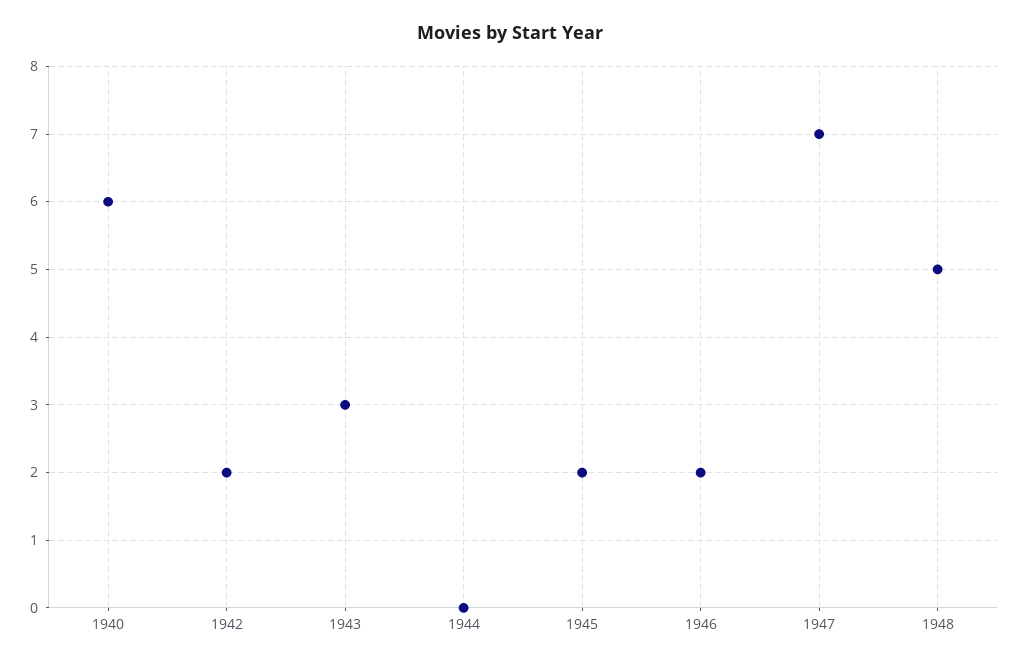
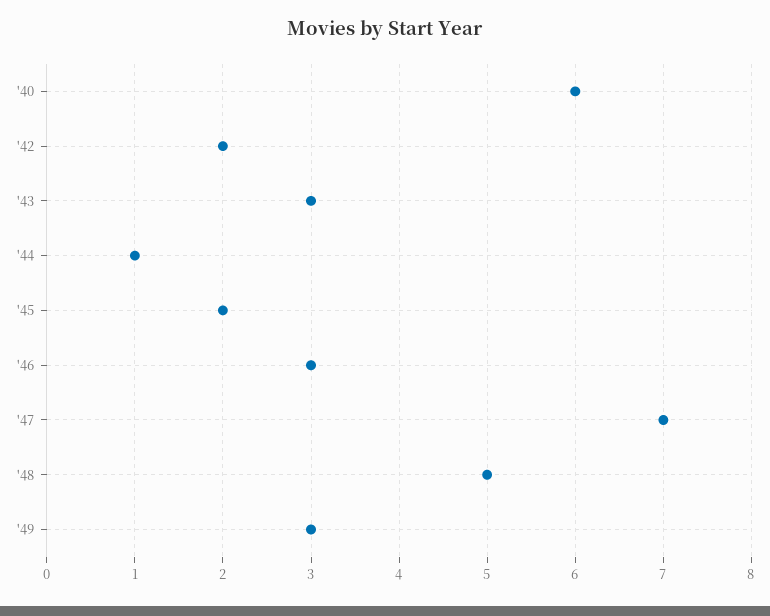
1944: 0 -> 1
1946: 2 -> 3
'49: none -> 3

